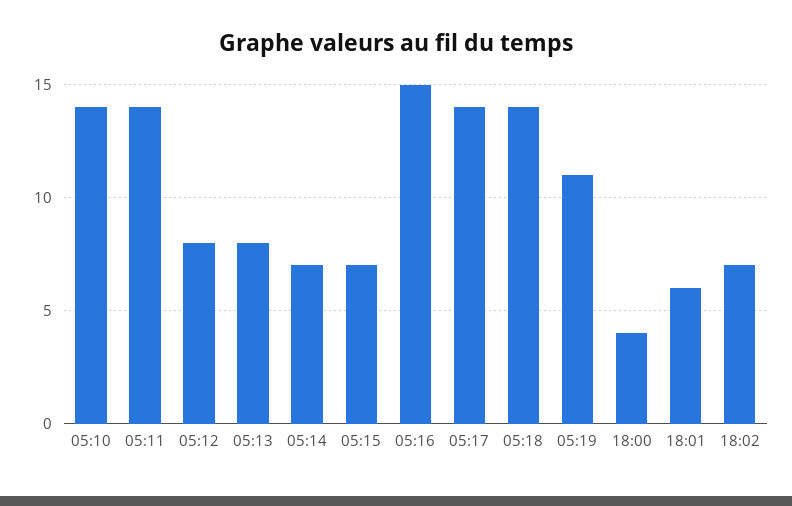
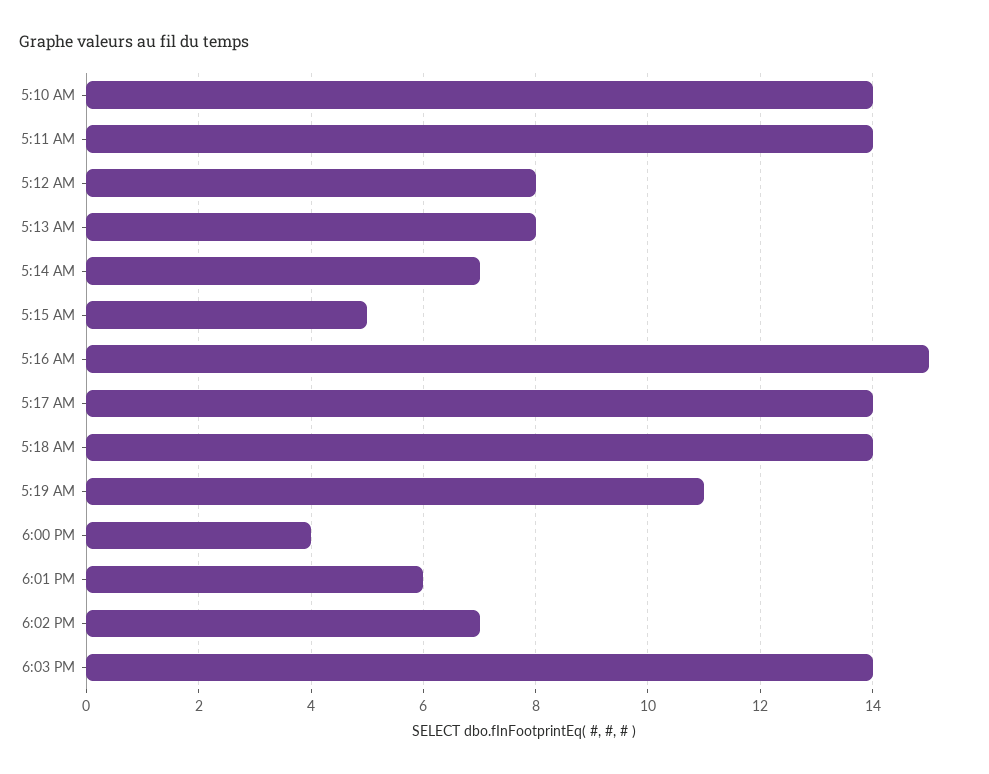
05:15: 7 -> 5
6:03 PM: none -> 14

